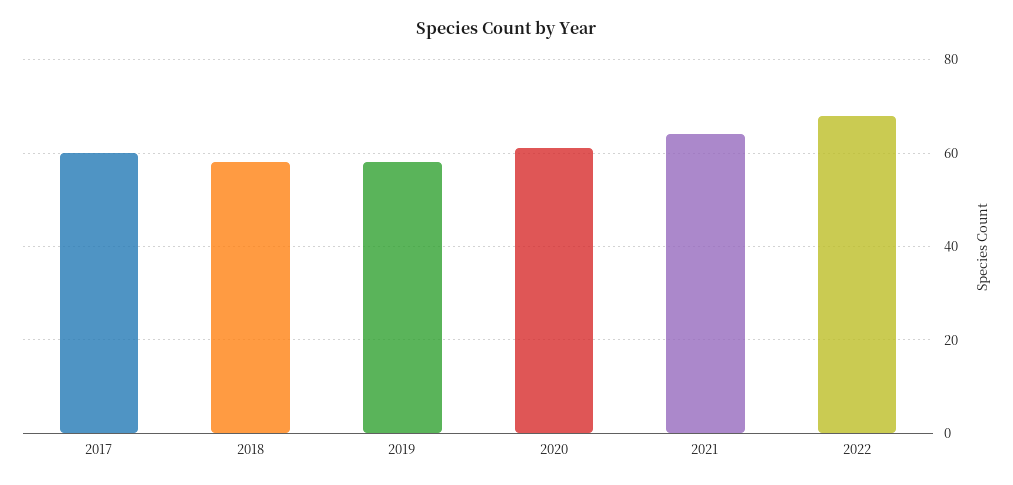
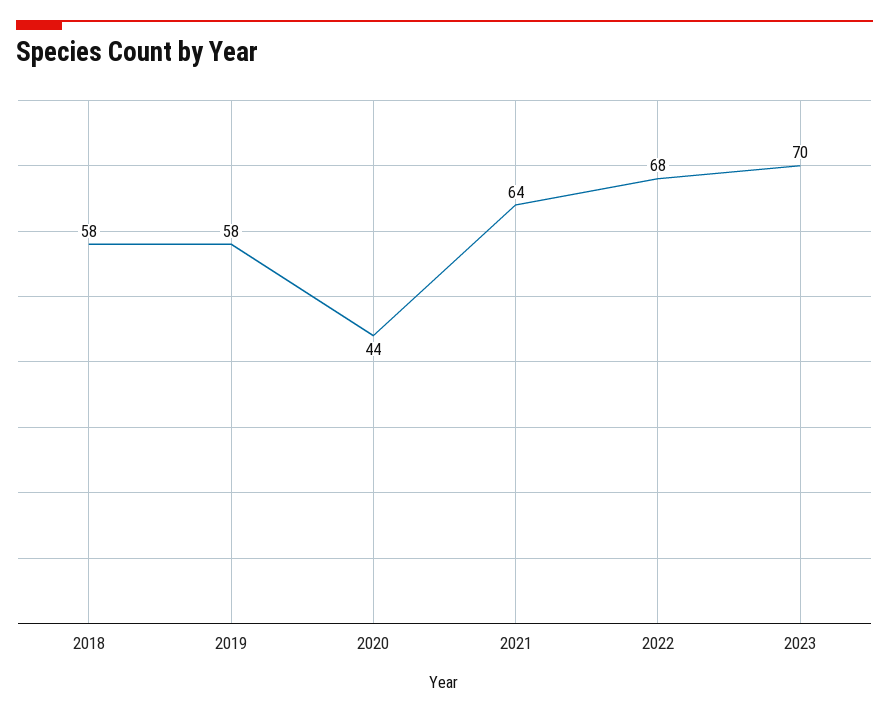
2017: 60 -> none
2020: 60 -> 44
2023: none -> 70

